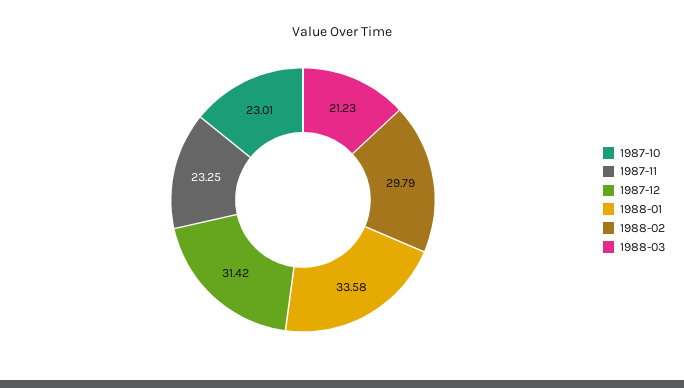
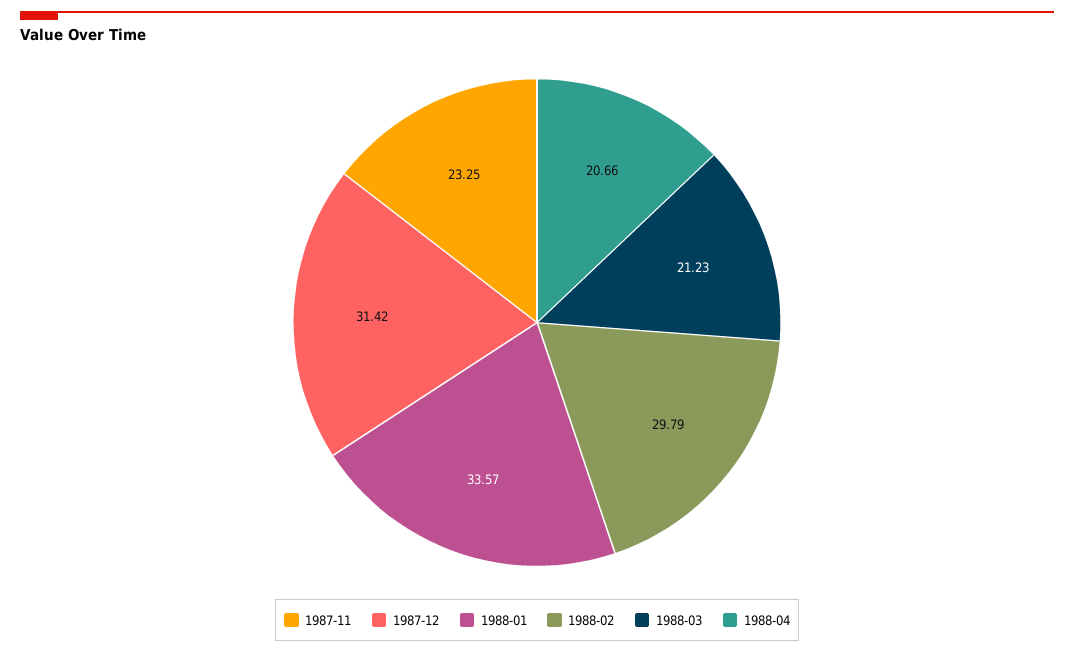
1987-10: 23.01 -> none
1988-01: 33.58 -> 33.57
1988-04: none -> 20.66

